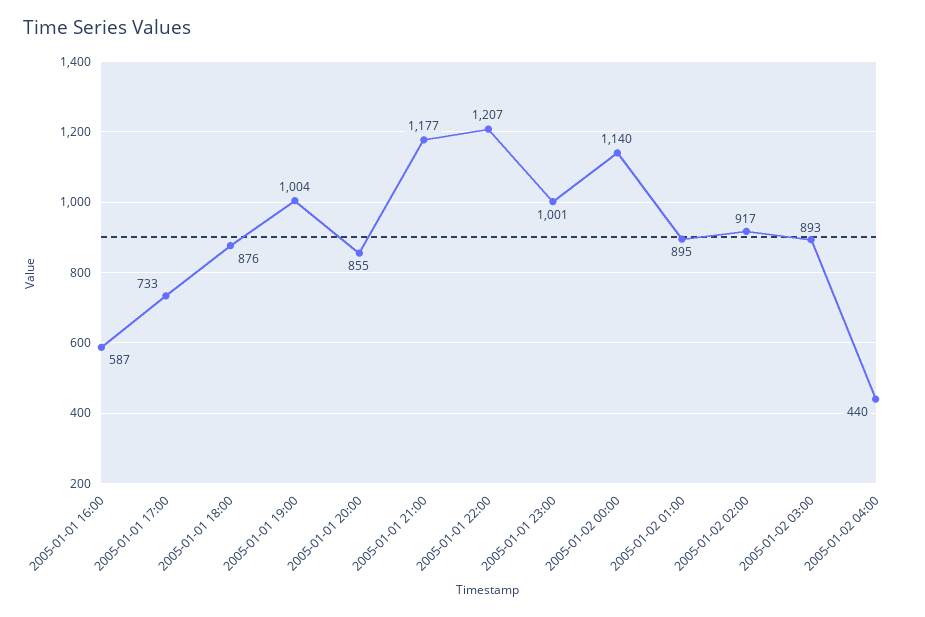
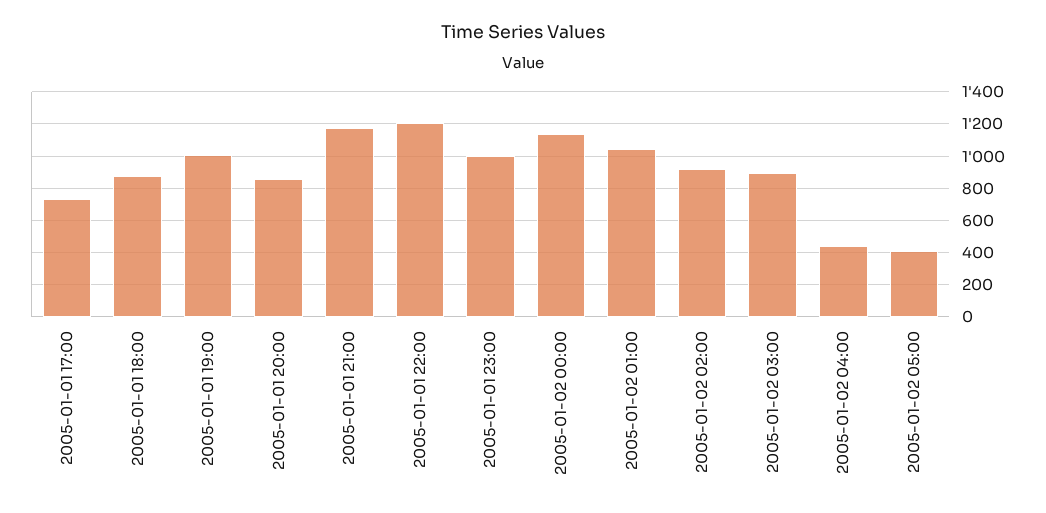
2005-01-01 16:00: 587 -> none
2005-01-02 01:00: 895 -> 1050
2005-01-02 05:00: none -> 400

